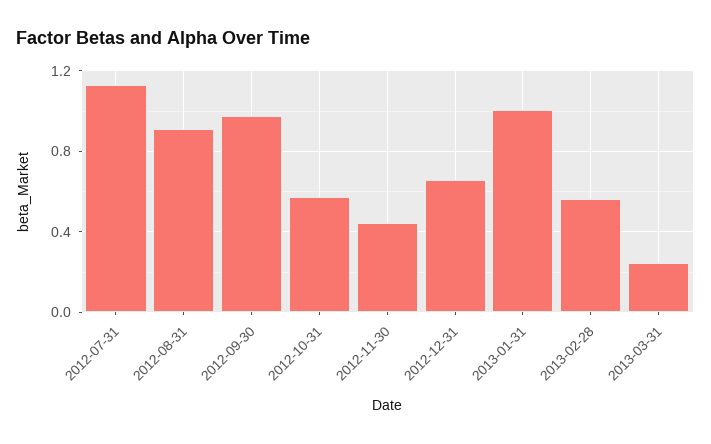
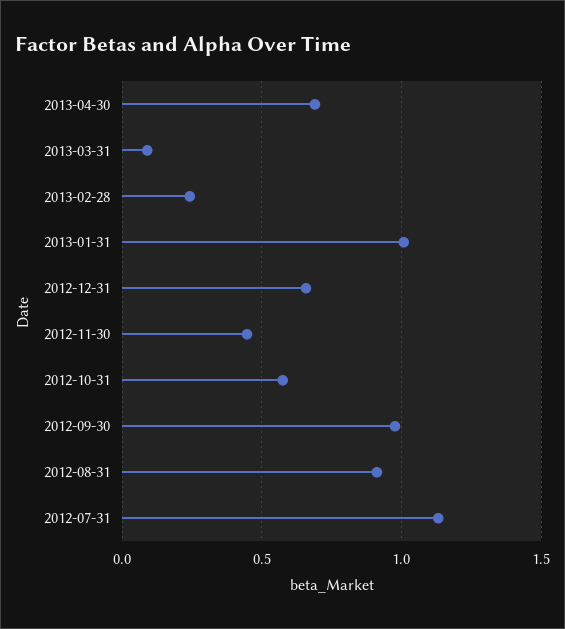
2013-02-28: 0.55 -> 0.25
2013-03-31: 0.25 -> 0.1
2013-04-30: none -> 0.7

